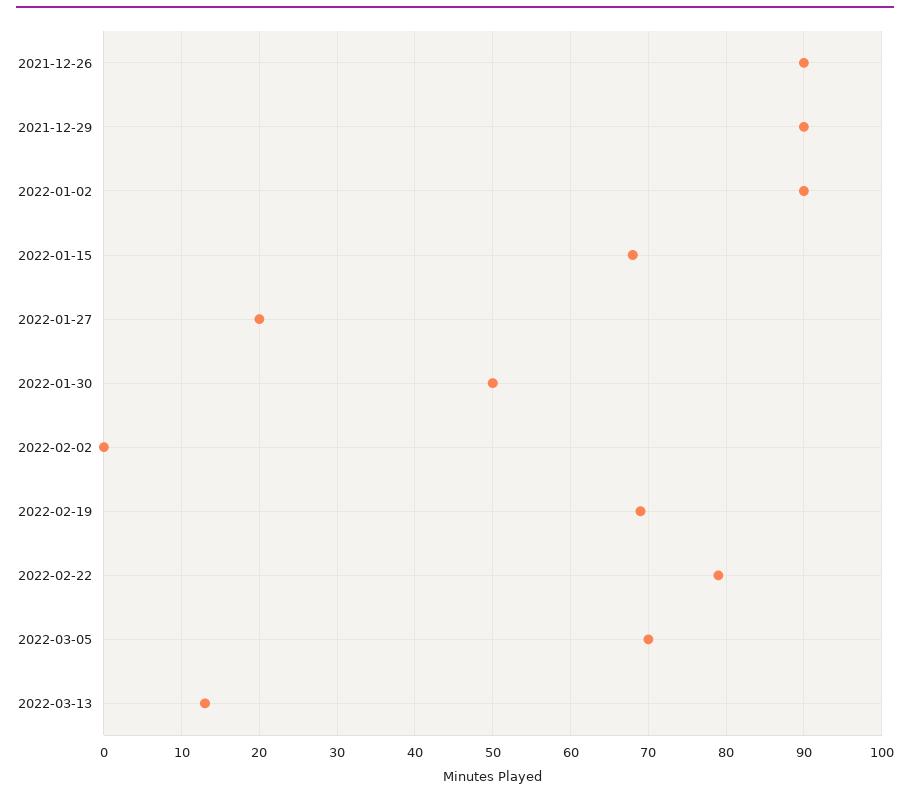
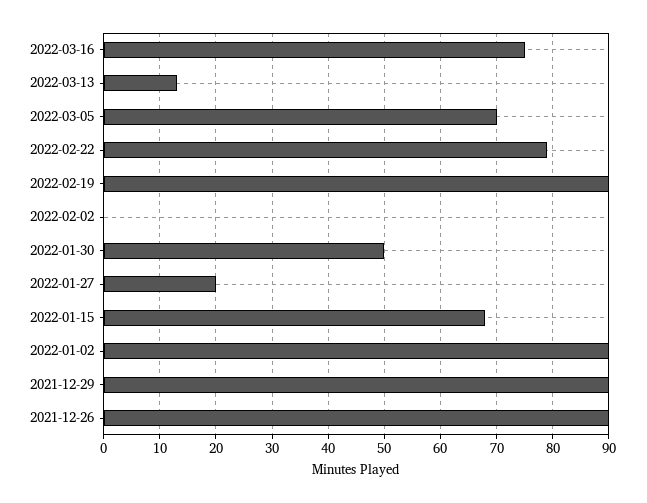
2022-02-19: 69 -> 90
2022-03-16: none -> 75

